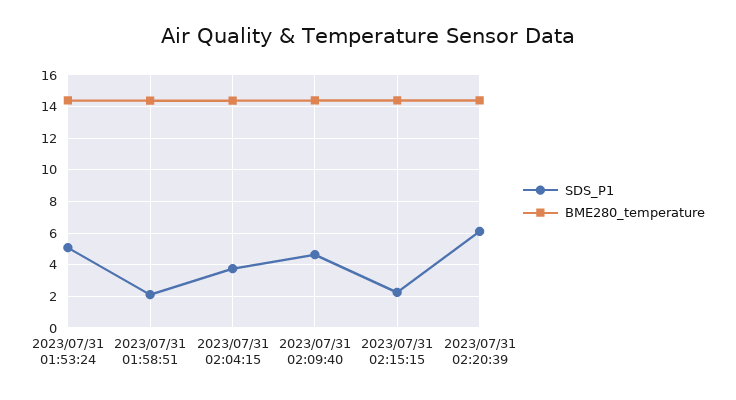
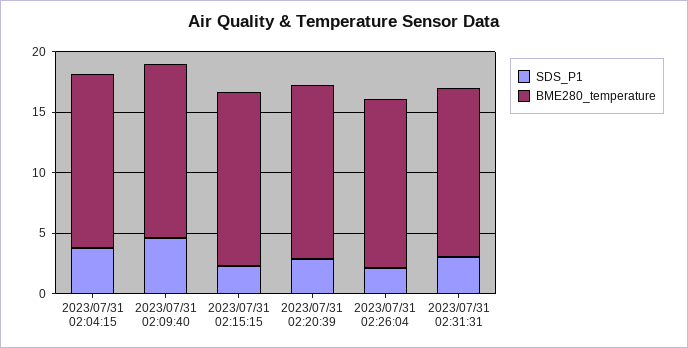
SDS_P1, 2023/07/31 01:53:24: 5 -> none
BME280_temperature, 2023/07/31 01:53:24: 14.5 -> none
SDS_P1, 2023/07/31 01:58:51: 2 -> none
BME280_temperature, 2023/07/31 01:58:51: 14.5 -> none
SDS_P1, 2023/07/31 02:20:39: 6 -> 3
SDS_P1, 2023/07/31 02:26:04: none -> 2
BME280_temperature, 2023/07/31 02:26:04: none -> 14
SDS_P1, 2023/07/31 02:31:31: none -> 3
BME280_temperature, 2023/07/31 02:31:31: none -> 14

